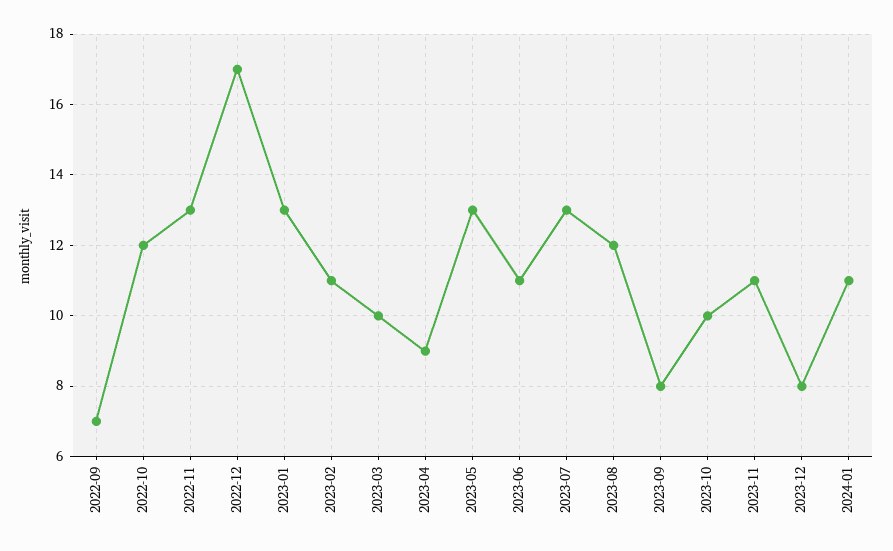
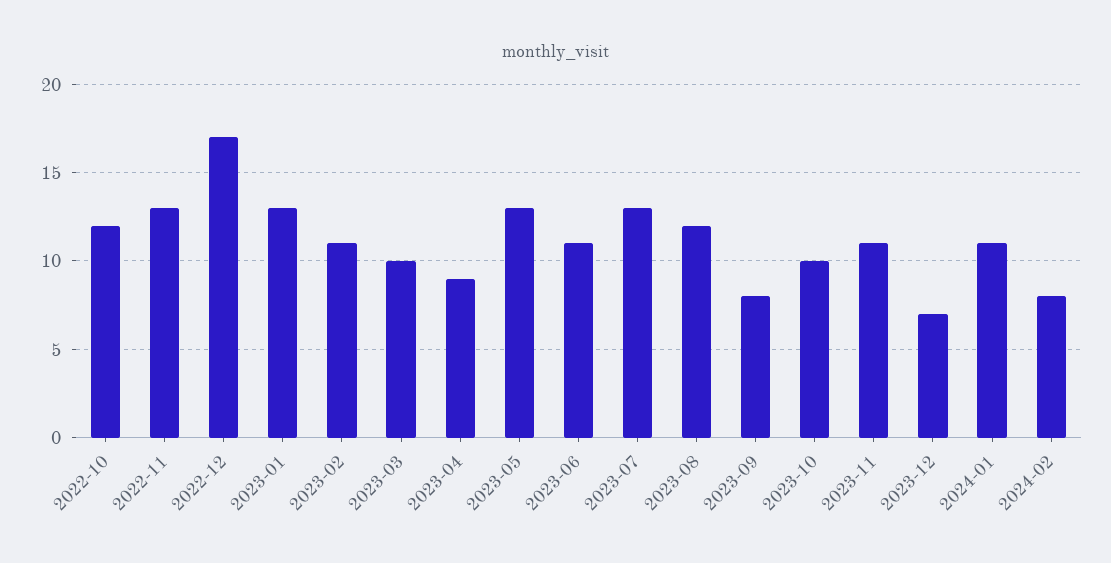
2022-09: 7 -> none
2023-12: 8 -> 7
2024-02: none -> 8

